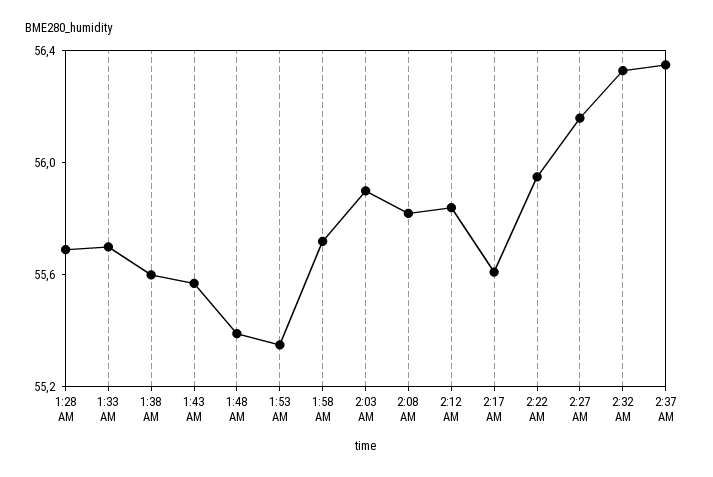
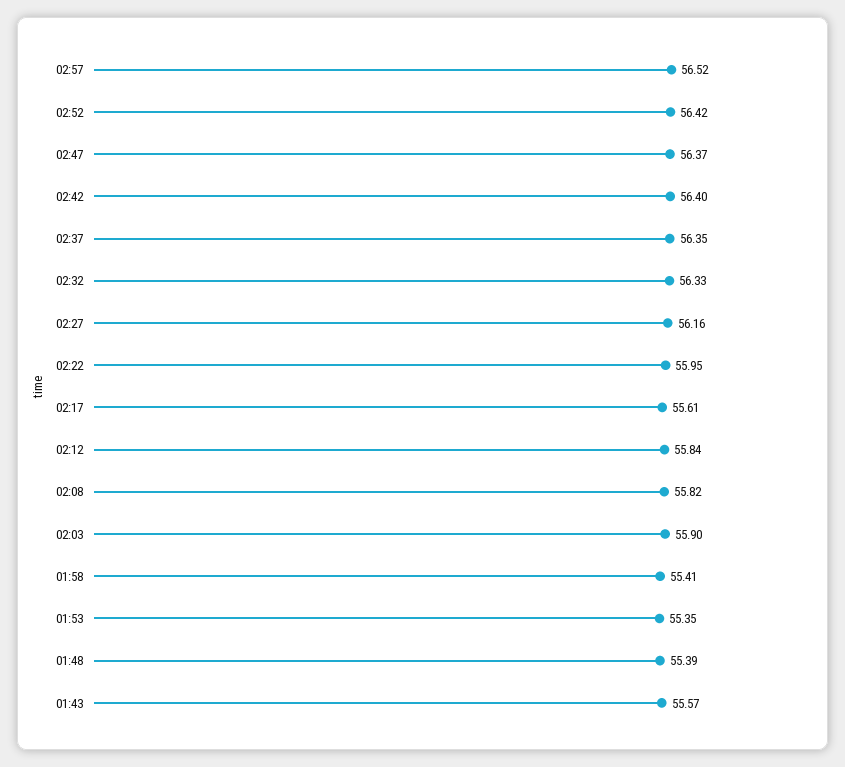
1:28 AM: 55.7 -> none
1:33 AM: 55.7 -> none
1:38 AM: 55.6 -> none
1:58 AM: 55.7 -> 55.41
02:57: none -> 56.52
02:52: none -> 56.42
02:47: none -> 56.37
02:42: none -> 56.4

